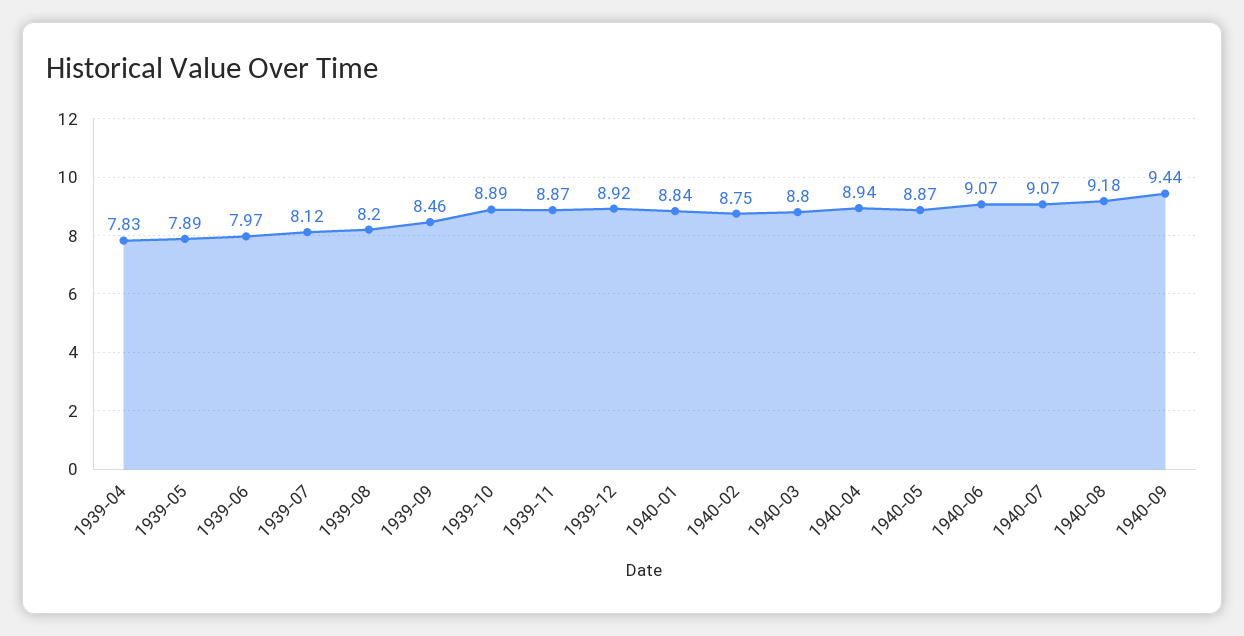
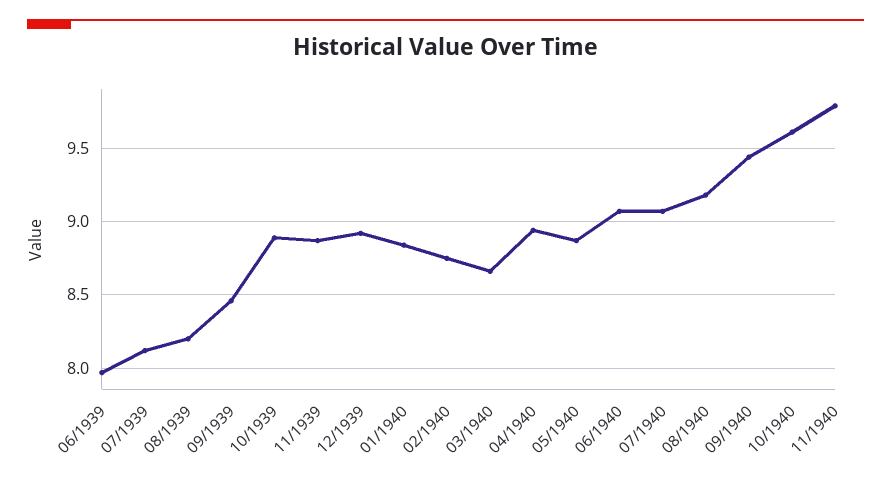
1939-04: 7.83 -> none
1939-05: 7.89 -> none
1940-03: 8.8 -> 8.65
10/1940: none -> 9.6
11/1940: none -> 9.8

